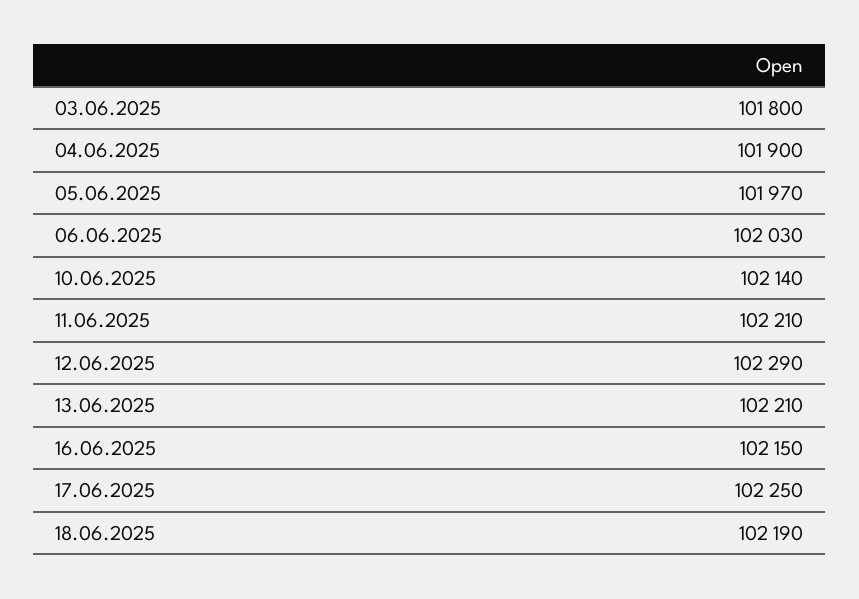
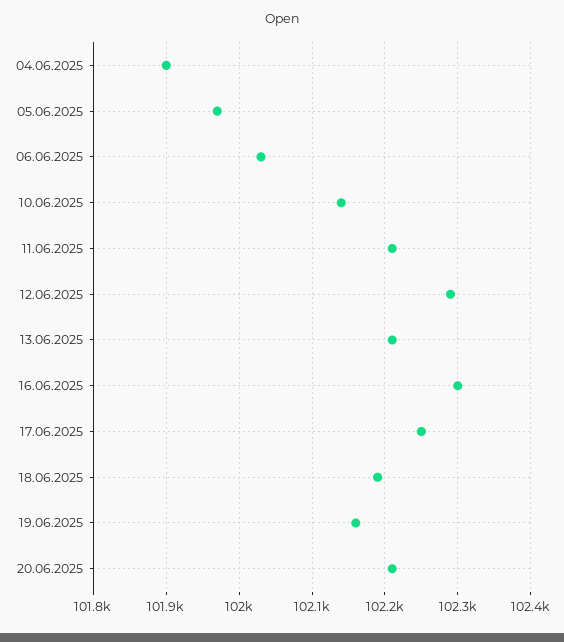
03.06.2025: 101800 -> none
16.06.2025: 102150 -> 102300
19.06.2025: none -> 102160
20.06.2025: none -> 102210

